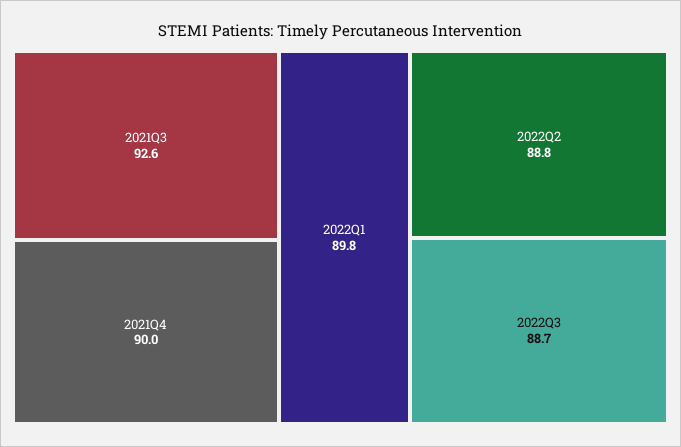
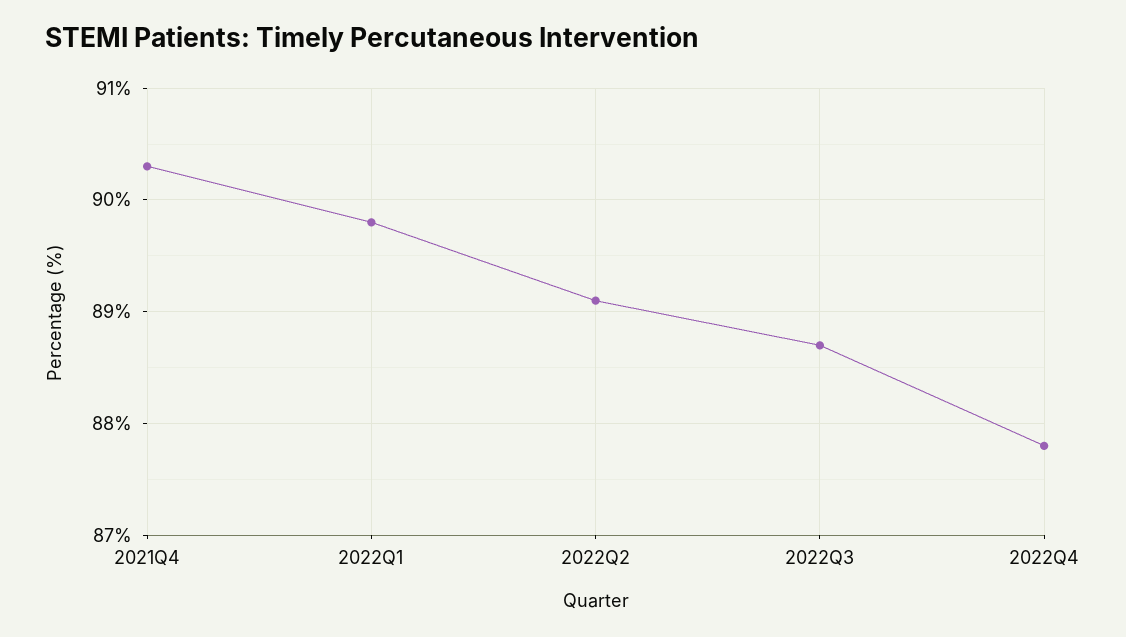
2021Q3: 92.6 -> none
2021Q4: 90 -> 90.3
2022Q2: 88.8 -> 89.1
2022Q4: none -> 87.8

